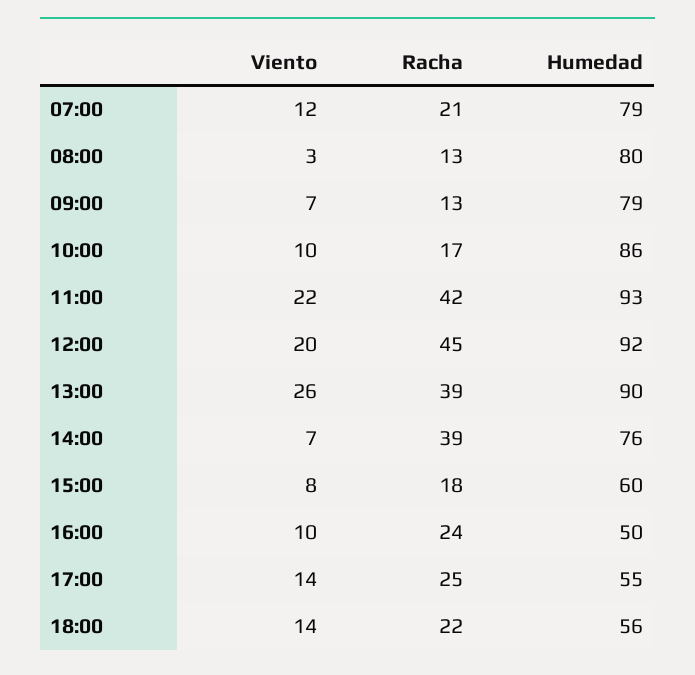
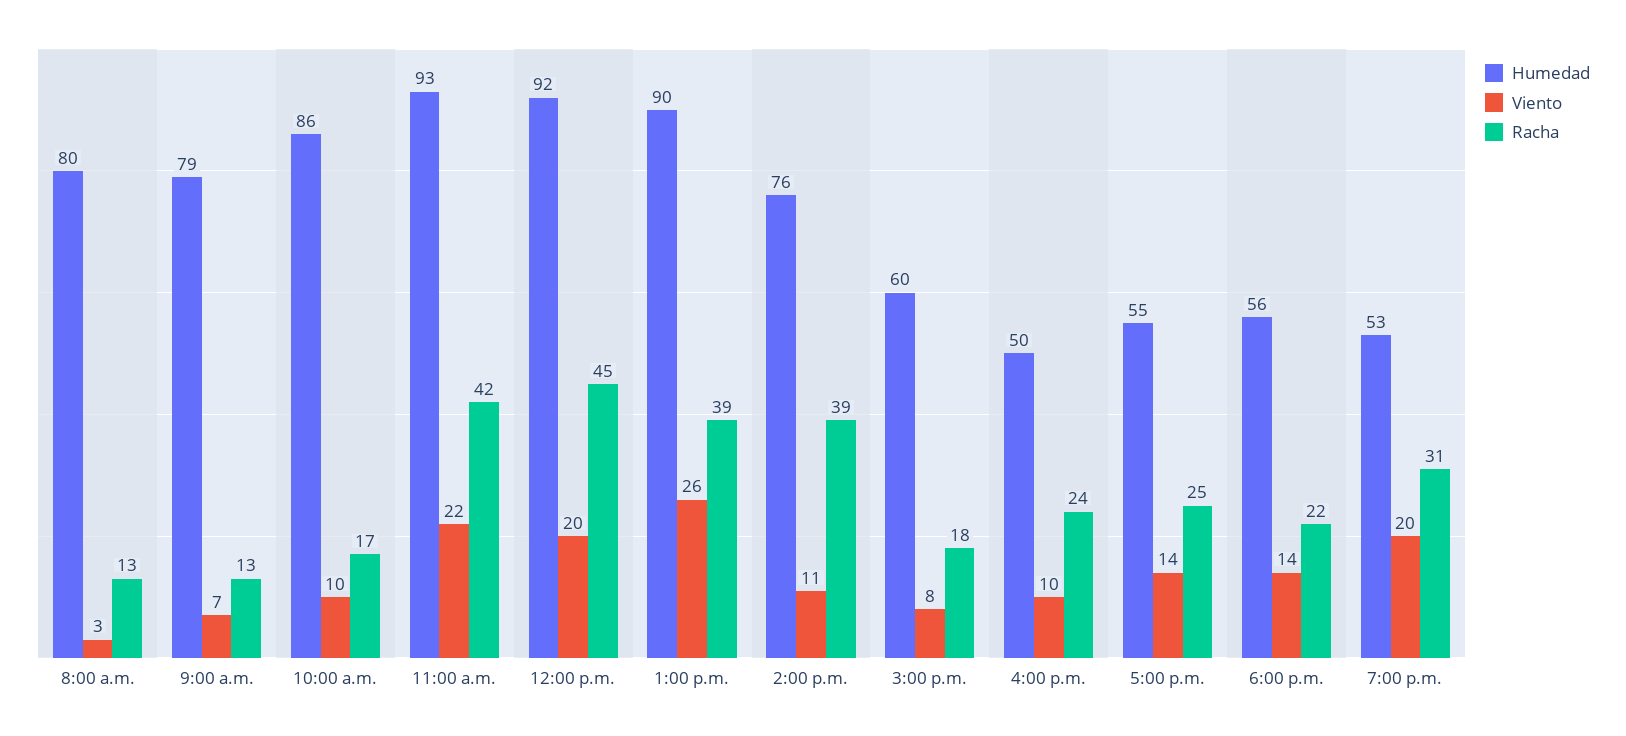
Viento, 07:00: 12 -> none
Racha, 07:00: 21 -> none
Humedad, 07:00: 79 -> none
Viento, 14:00: 7 -> 11
Humedad, 7:00 p.m.: none -> 53
Viento, 7:00 p.m.: none -> 20
Racha, 7:00 p.m.: none -> 31

